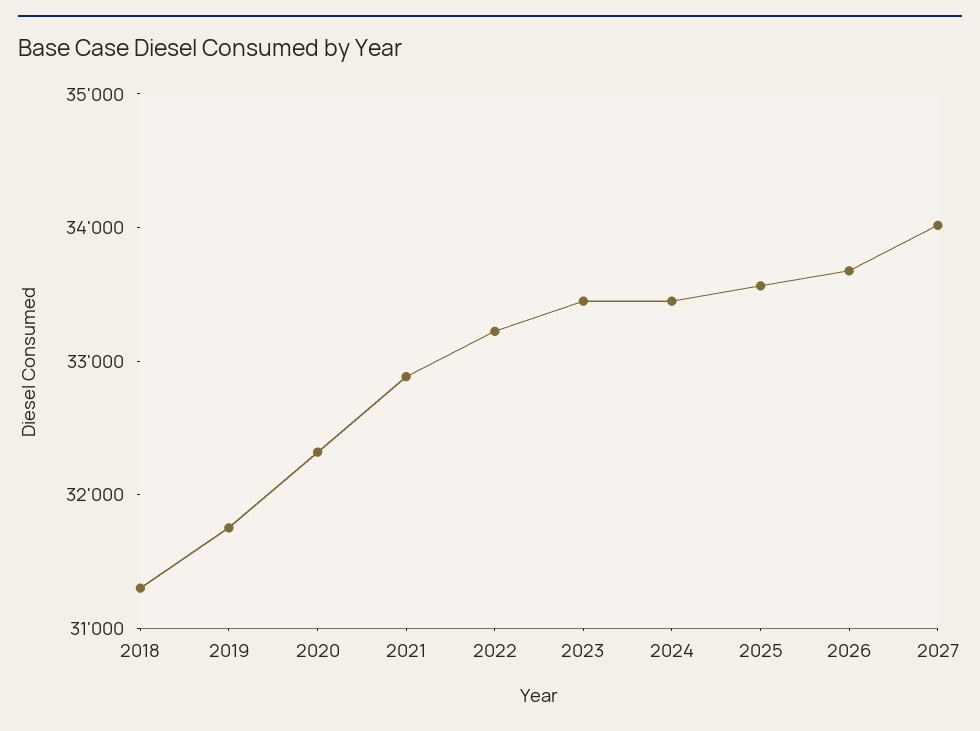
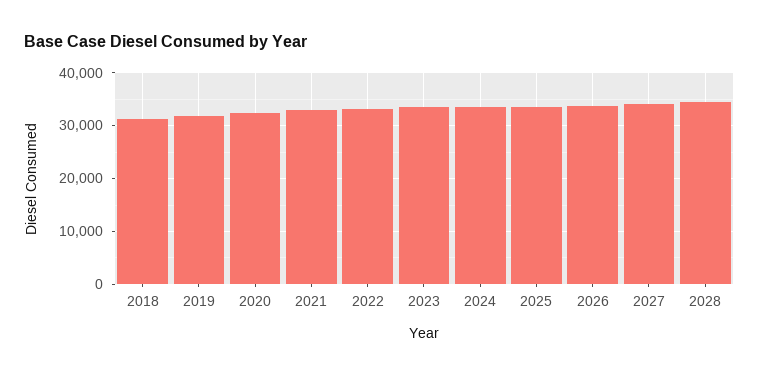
2028: none -> 34000

